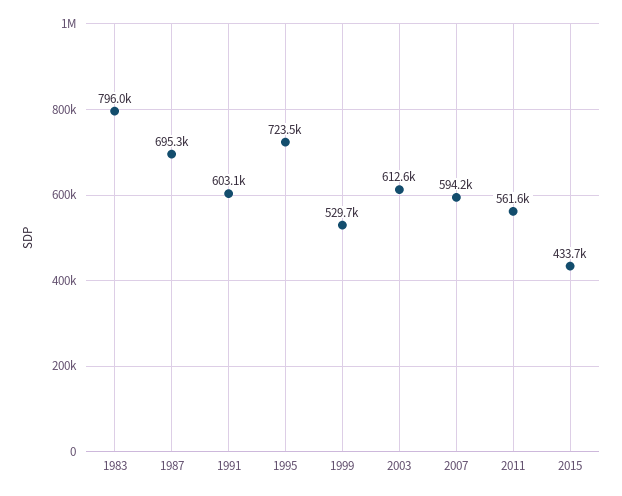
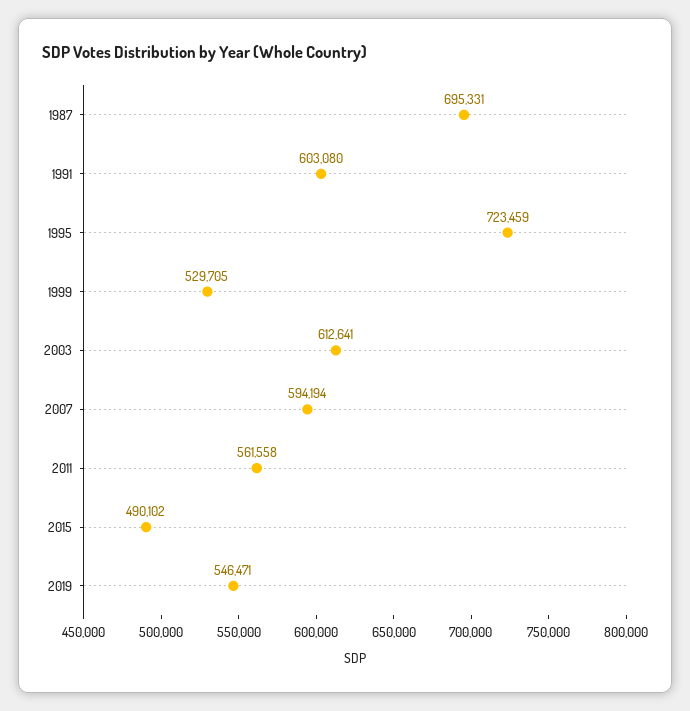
1983: 796000 -> none
2015: 433700 -> 490102
2019: none -> 546471

